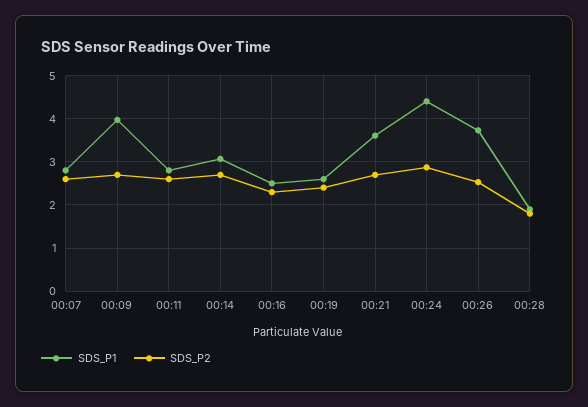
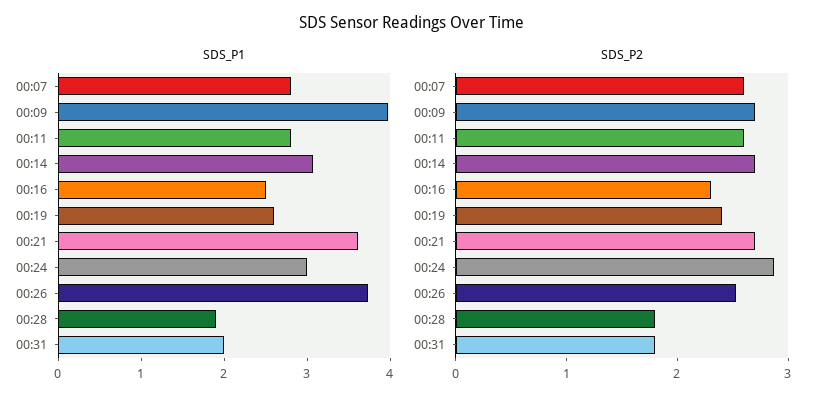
SDS_P1, 00:24: 4.4 -> 3
SDS_P1, 00:31: none -> 2
SDS_P2, 00:31: none -> 1.8

